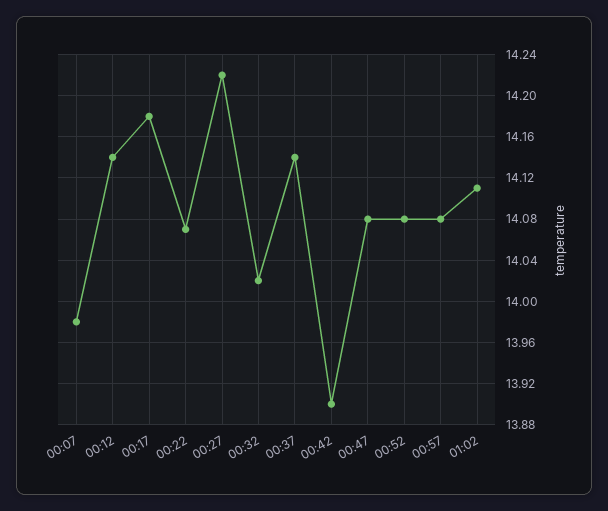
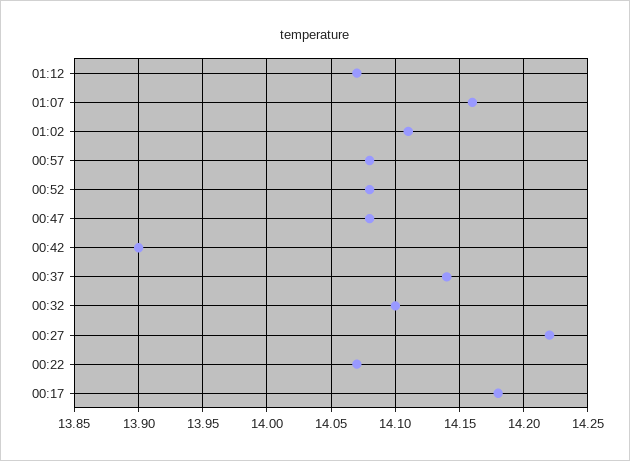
00:07: 13.98 -> none
00:12: 14.14 -> none
00:32: 14.02 -> 14.1
01:12: none -> 14.07
01:07: none -> 14.16

